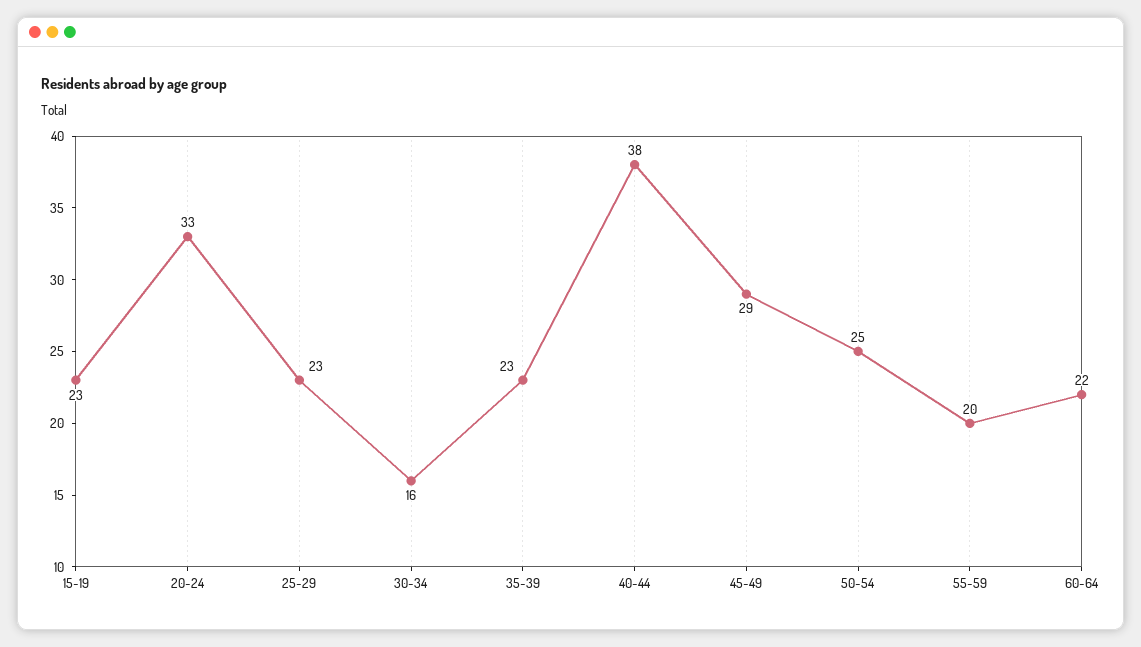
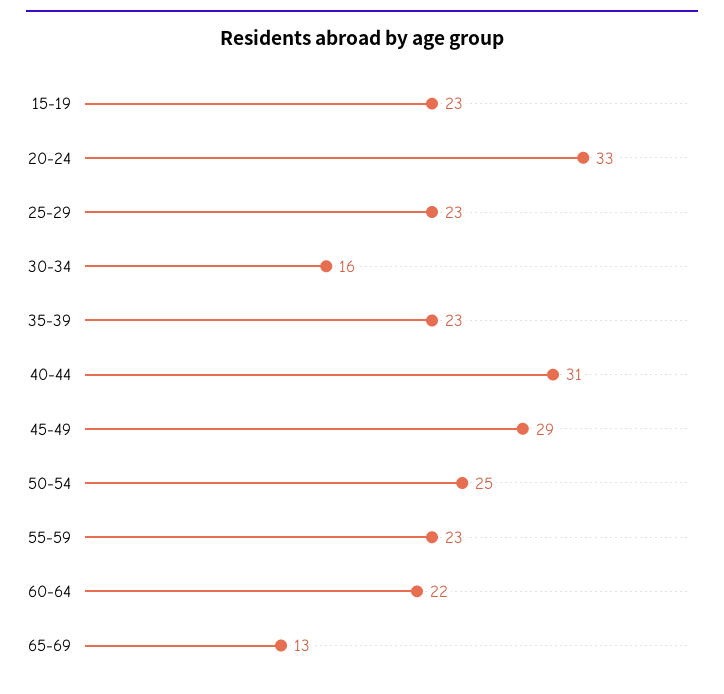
40-44: 38 -> 31
55-59: 20 -> 23
65-69: none -> 13

